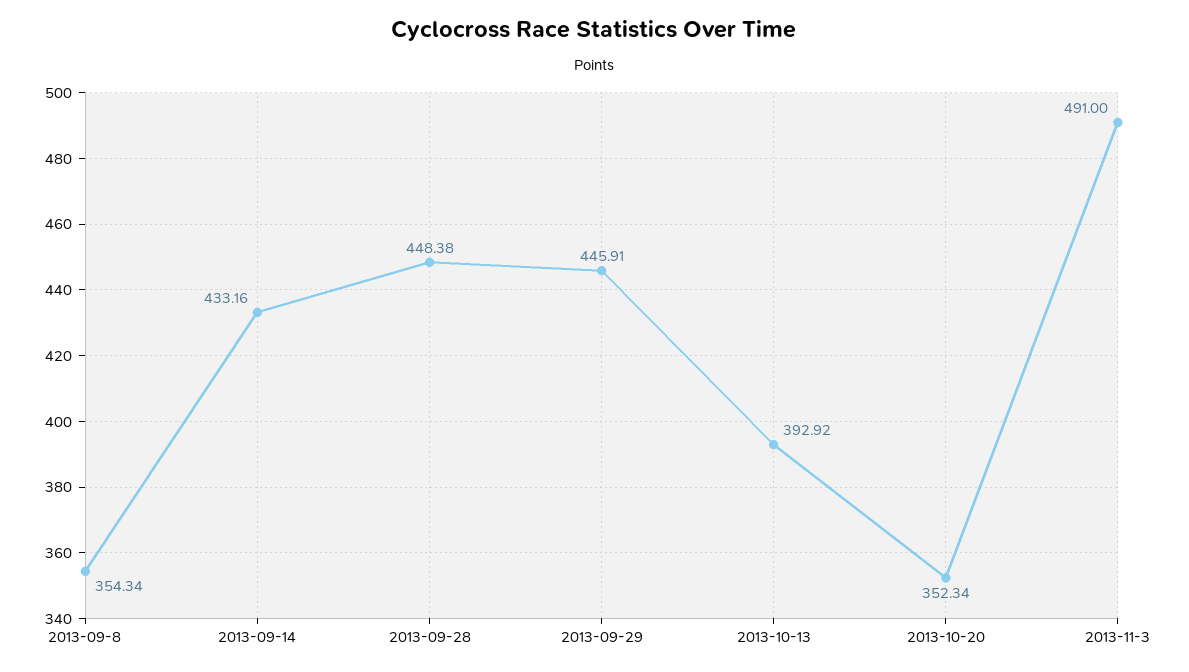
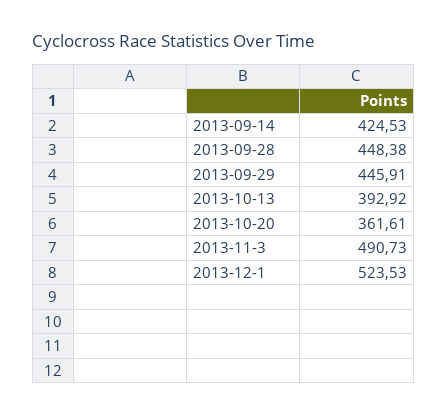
2013-09-8: 354.34 -> none
2013-09-14: 433.16 -> 424.53
2013-10-20: 352.34 -> 361.61
2013-11-3: 491 -> 490.73
2013-12-1: none -> 523.53

